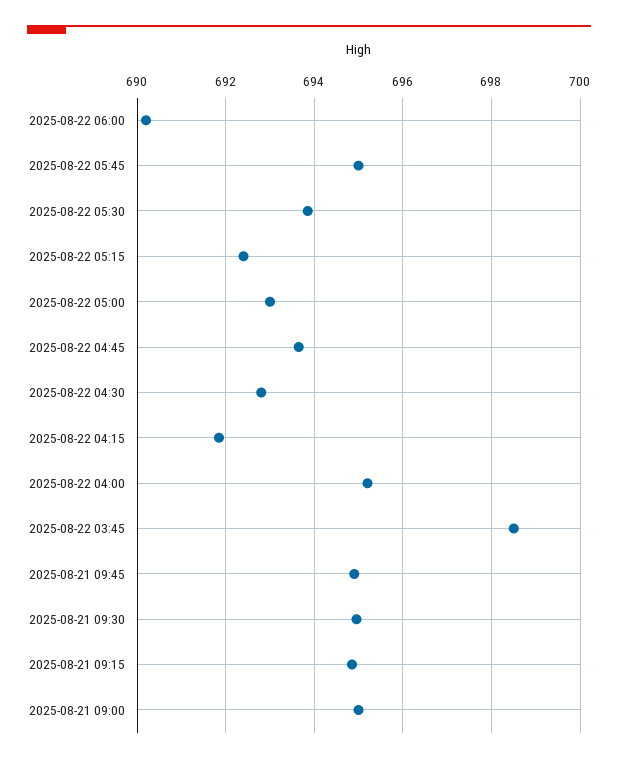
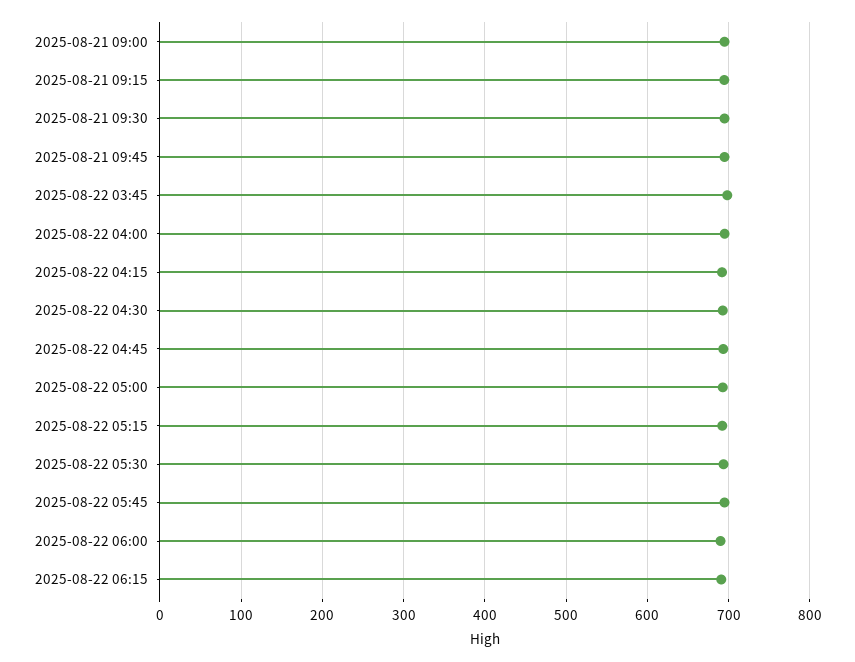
2025-08-22 06:15: none -> 690

